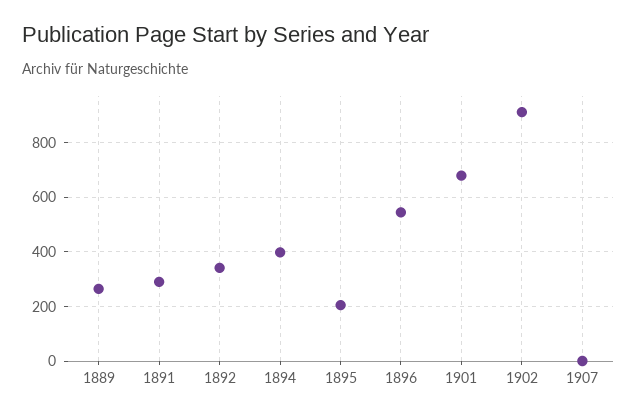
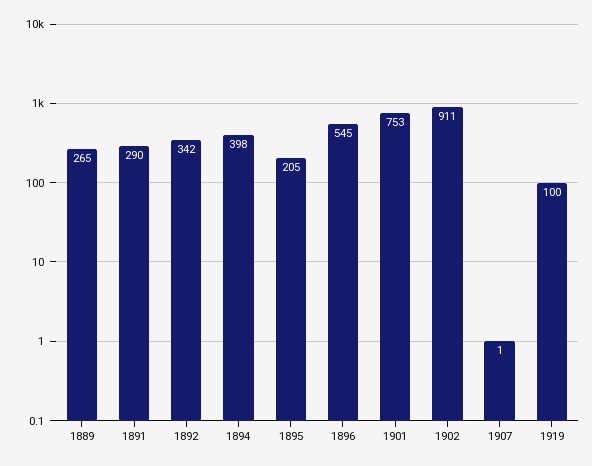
1901: 675 -> 753
1919: none -> 100

